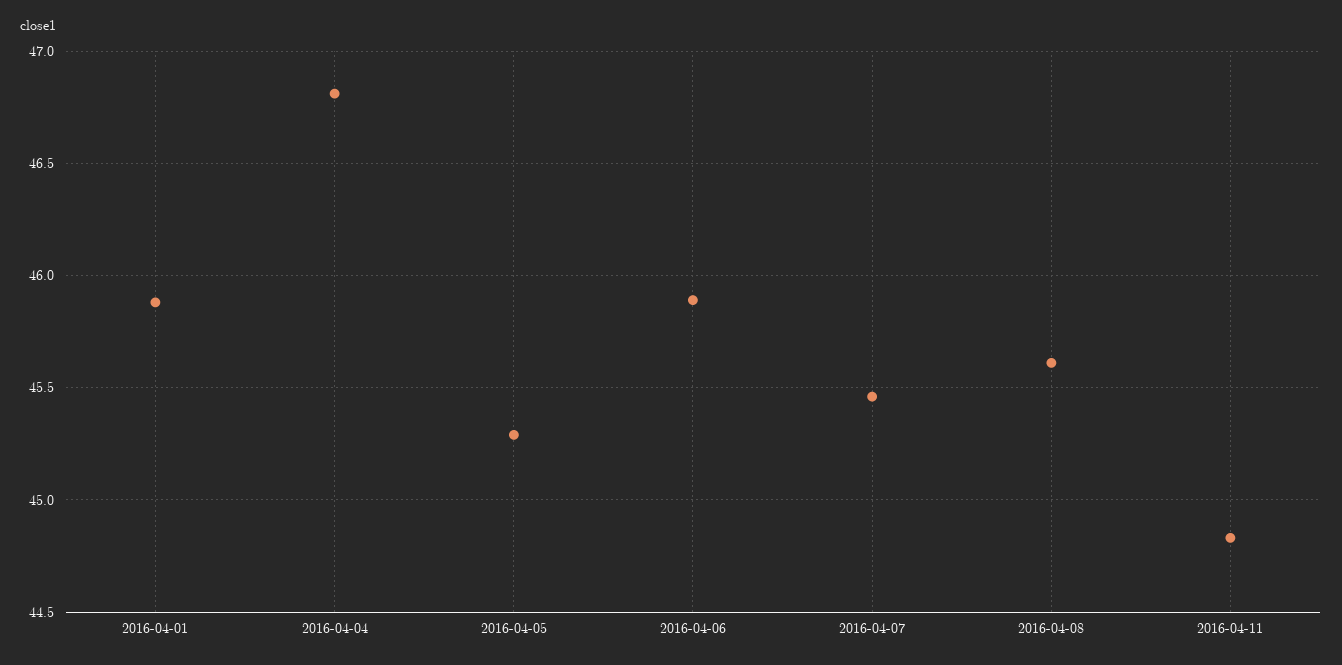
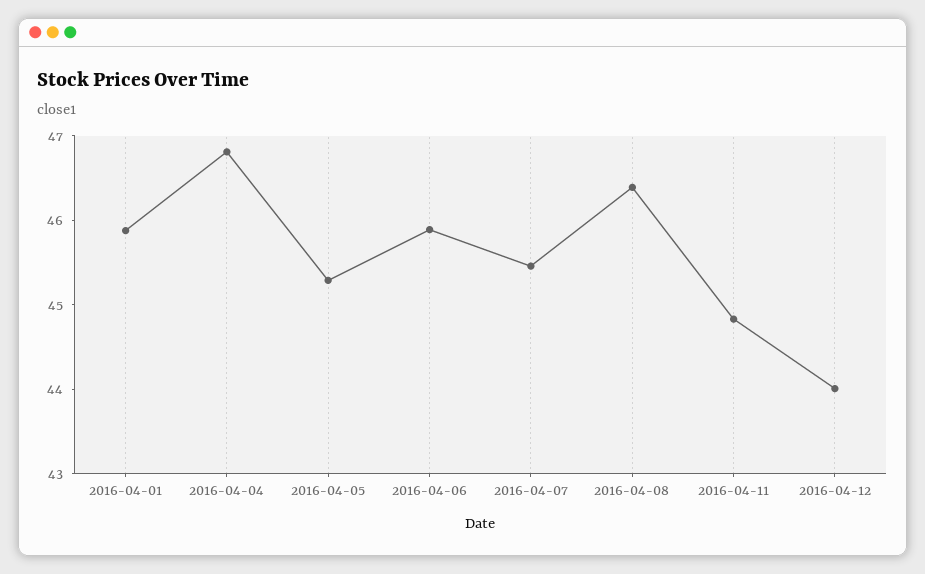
2016-04-08: 45.6 -> 46.4
2016-04-12: none -> 44

